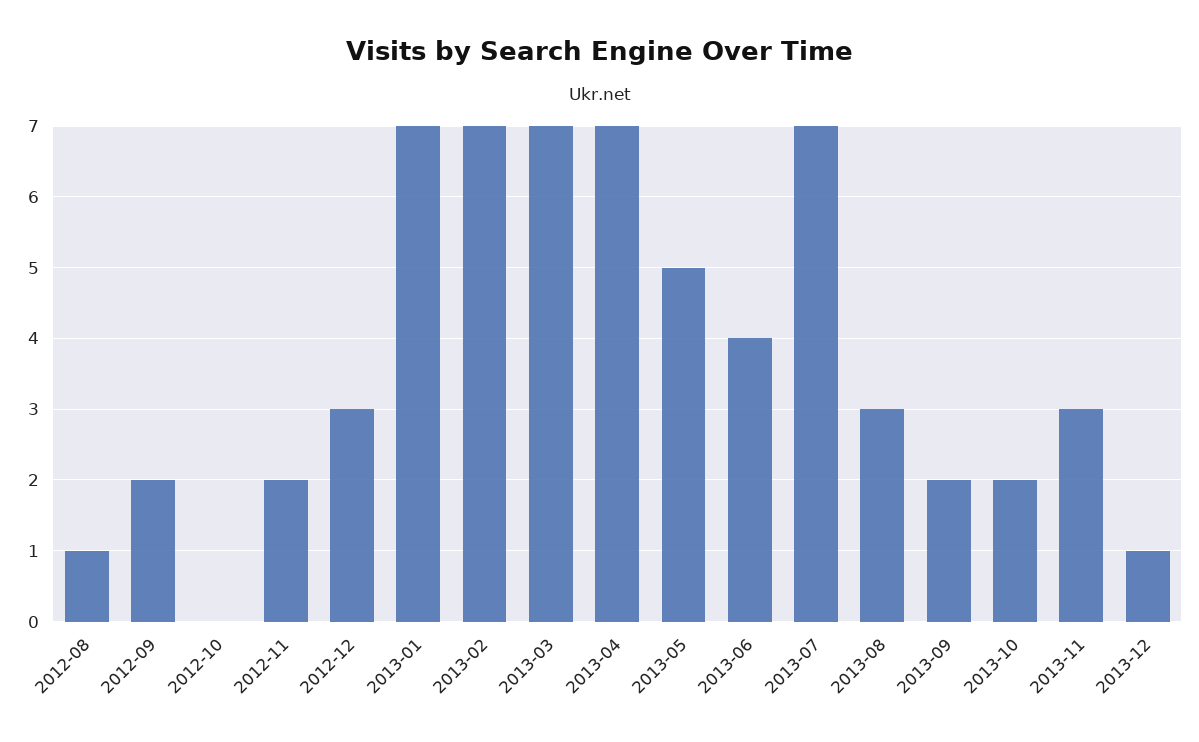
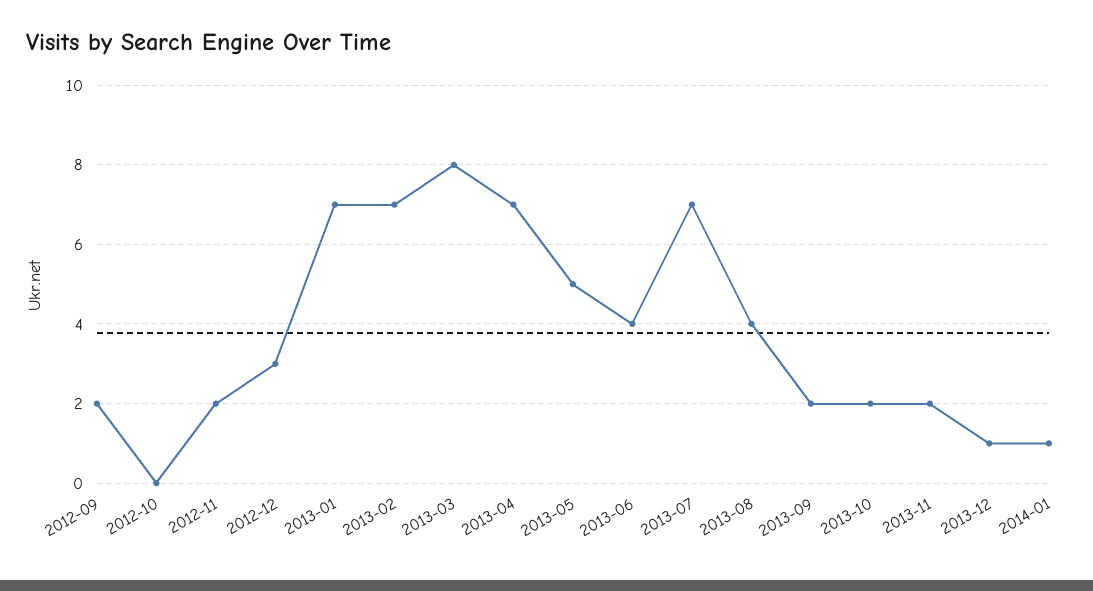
2012-08: 1 -> none
2013-03: 7 -> 8
2013-08: 3 -> 4
2013-11: 3 -> 2
2014-01: none -> 1

